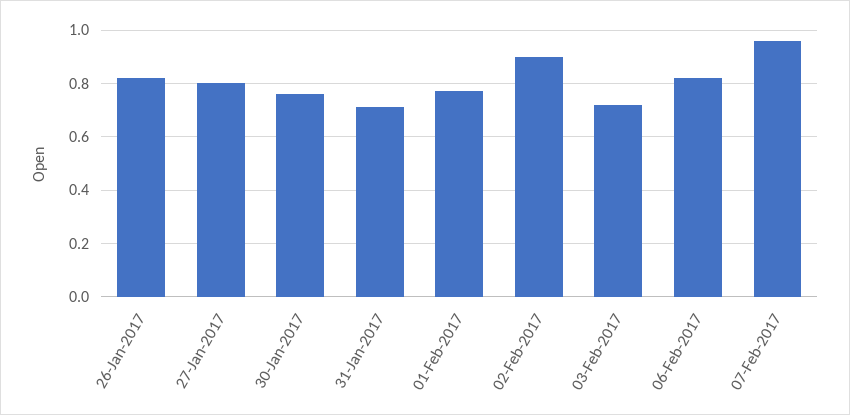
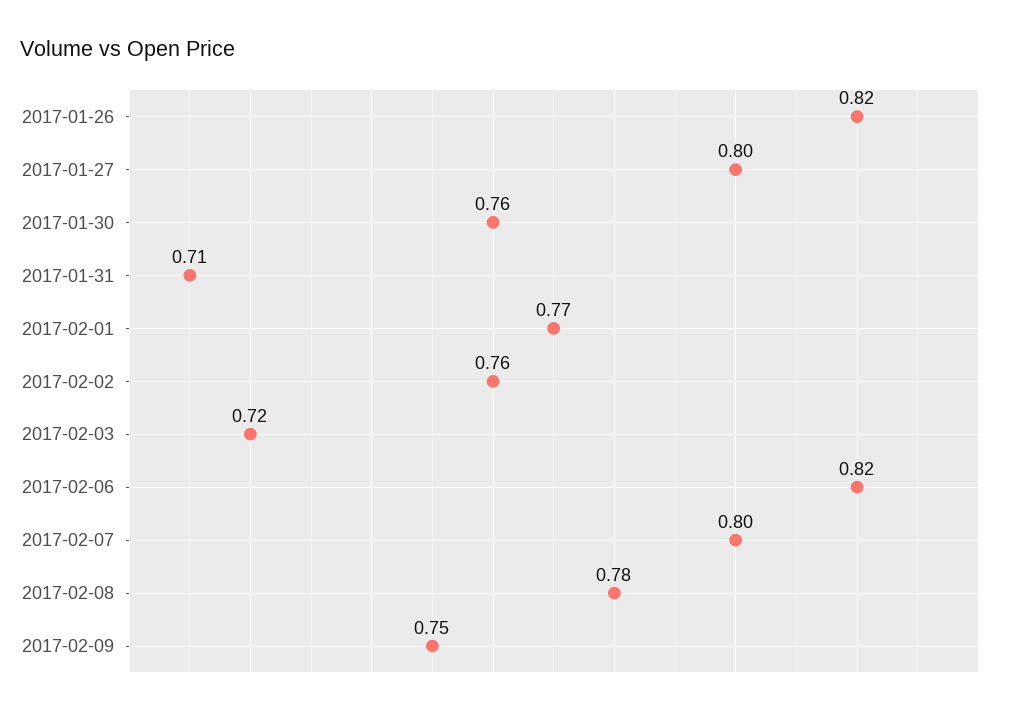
02-Feb-2017: 0.9 -> 0.76
07-Feb-2017: 0.95 -> 0.8
2017-02-08: none -> 0.78
2017-02-09: none -> 0.75

